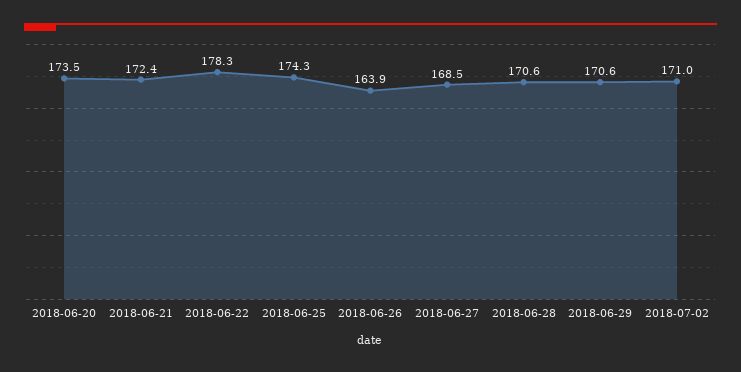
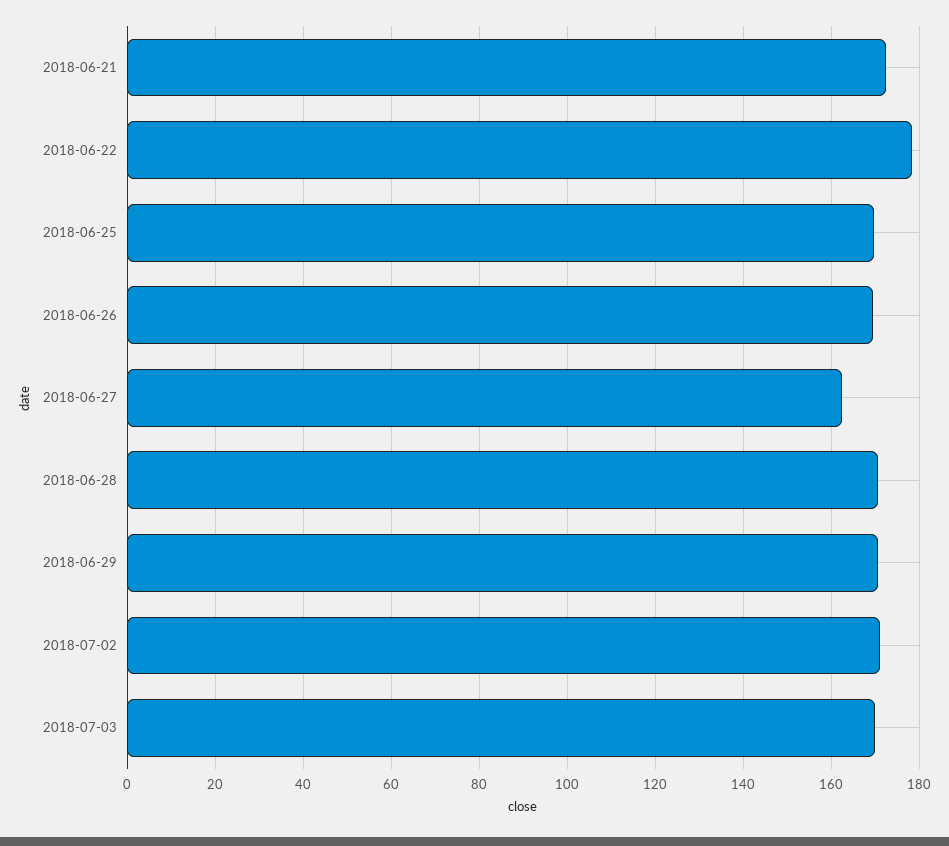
2018-06-20: 173.5 -> none
2018-06-25: 174.3 -> 170
2018-06-26: 163.9 -> 170
2018-06-27: 168.5 -> 162
2018-07-03: none -> 170

